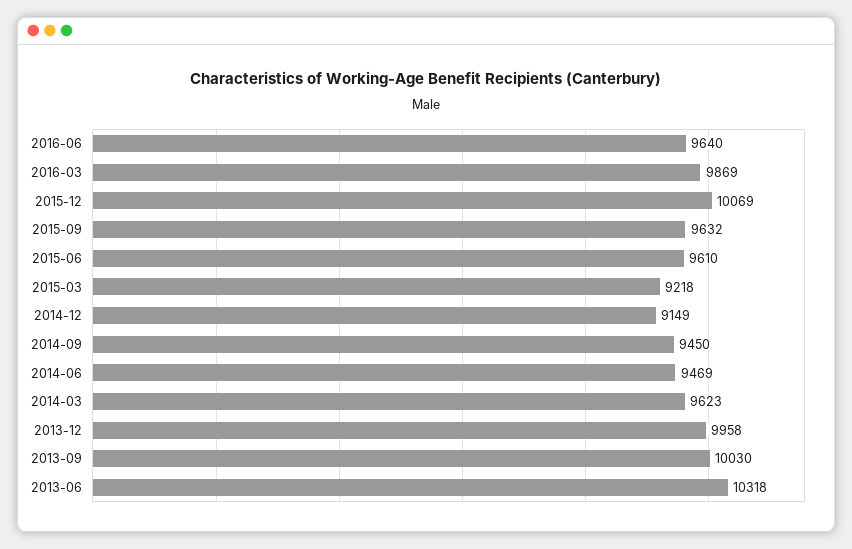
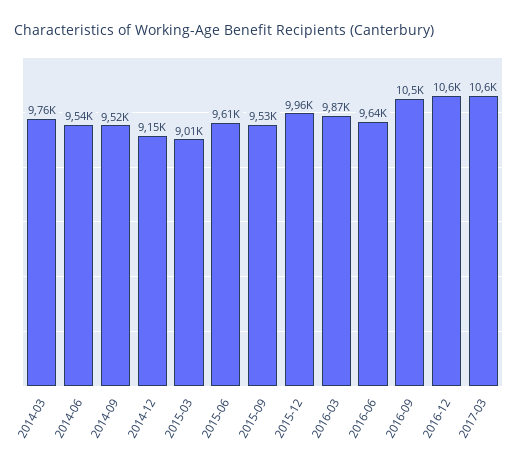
2015-12: 10069 -> 9960
2015-09: 9632 -> 9530
2015-03: 9218 -> 9010
2014-09: 9450 -> 9520
2014-06: 9469 -> 9540
2014-03: 9623 -> 9760
2013-12: 9958 -> none
2013-09: 10030 -> none
2013-06: 10318 -> none
2016-09: none -> 10500
2016-12: none -> 10600
2017-03: none -> 10600

